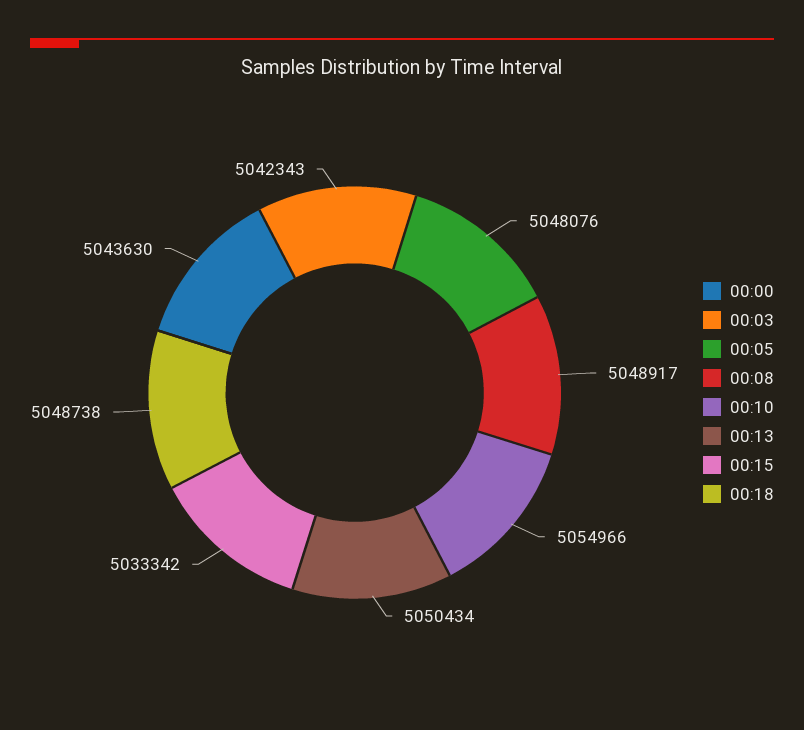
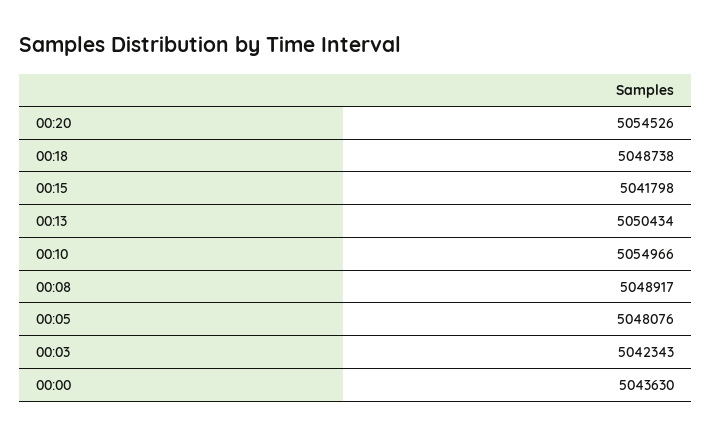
00:15: 5033342 -> 5041798
00:20: none -> 5054526

